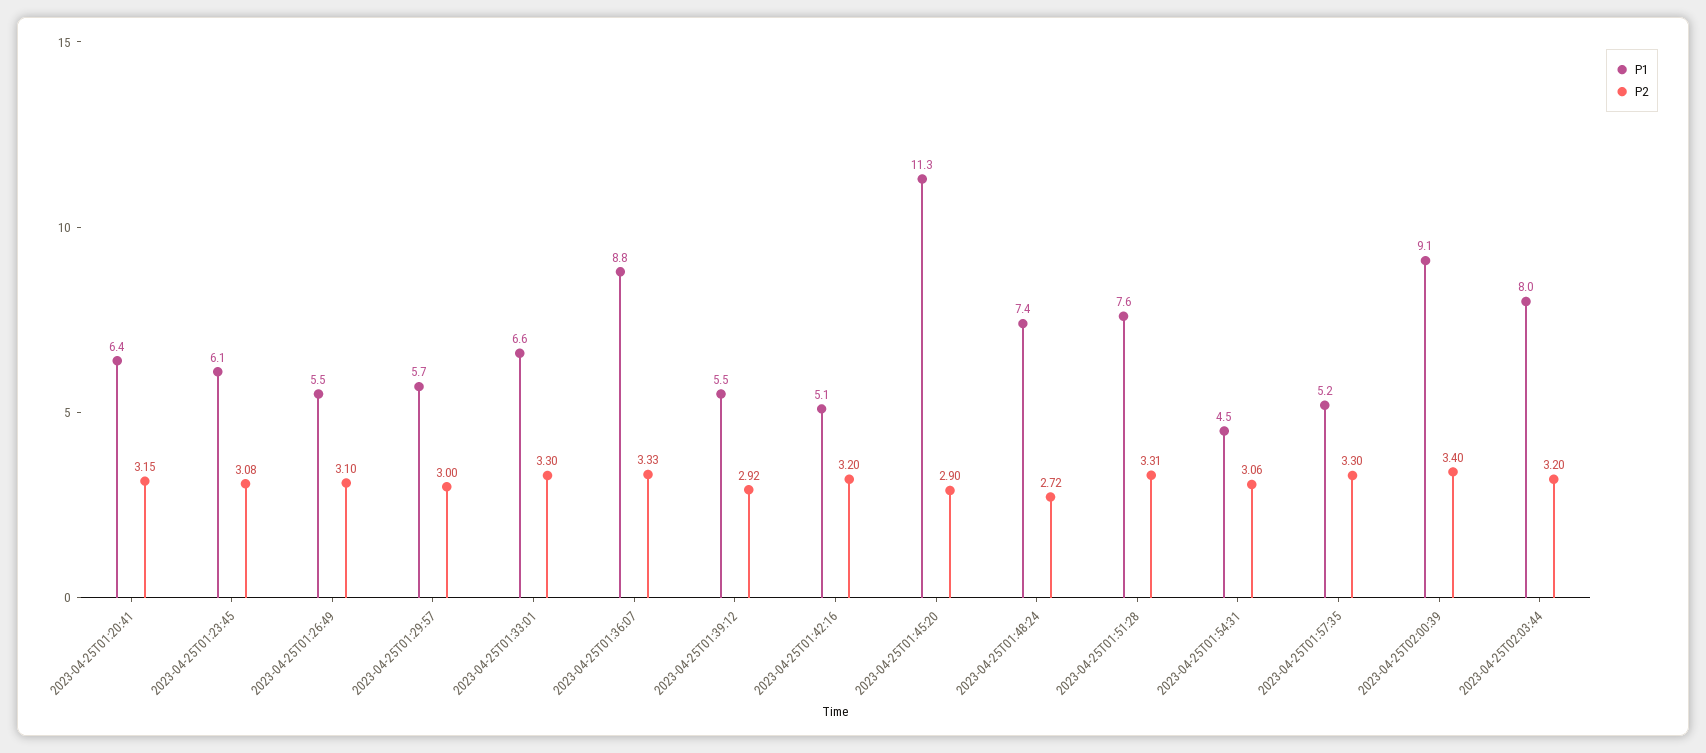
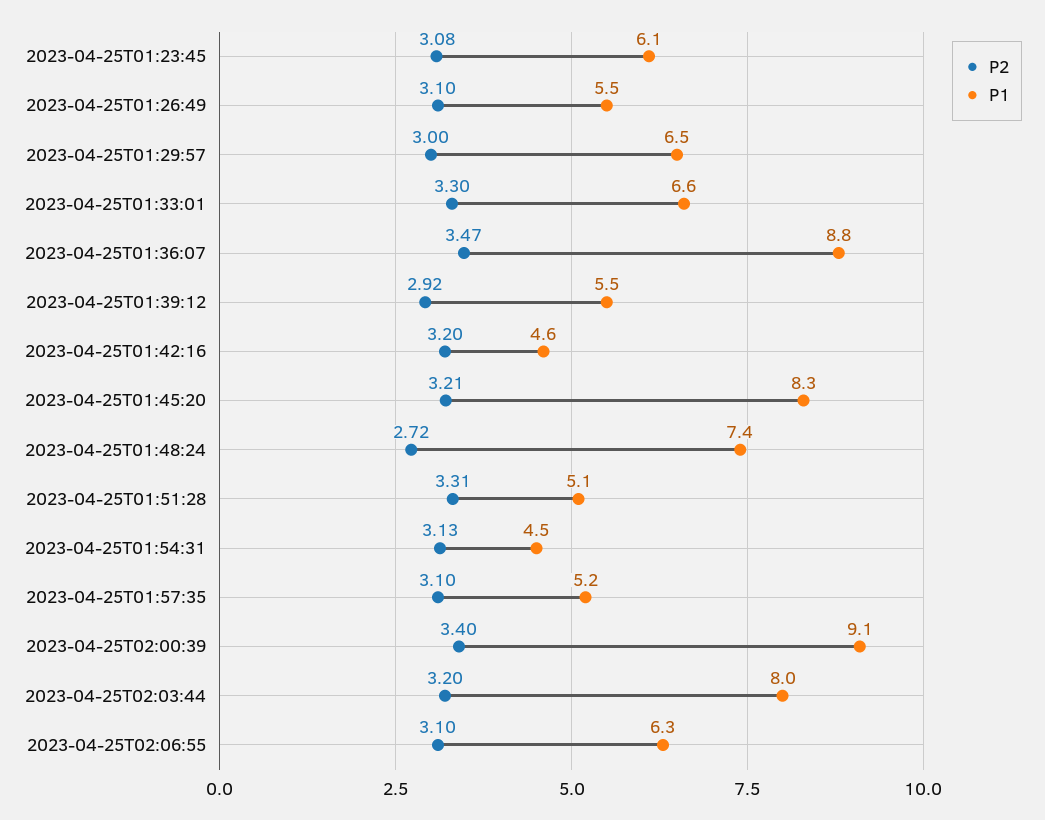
P1, 2023-04-25T01:20:41: 6.4 -> none
P2, 2023-04-25T01:20:41: 3.15 -> none
P1, 2023-04-25T01:29:57: 5.7 -> 6.5
P2, 2023-04-25T01:36:07: 3.33 -> 3.47
P1, 2023-04-25T01:42:16: 5.1 -> 4.6
P1, 2023-04-25T01:45:20: 11.3 -> 8.3
P2, 2023-04-25T01:45:20: 2.9 -> 3.21
P1, 2023-04-25T01:51:28: 7.6 -> 5.1
P2, 2023-04-25T01:54:31: 3.06 -> 3.13
P2, 2023-04-25T01:57:35: 3.3 -> 3.1
P2, 2023-04-25T02:06:55: none -> 3.1
P1, 2023-04-25T02:06:55: none -> 6.3

